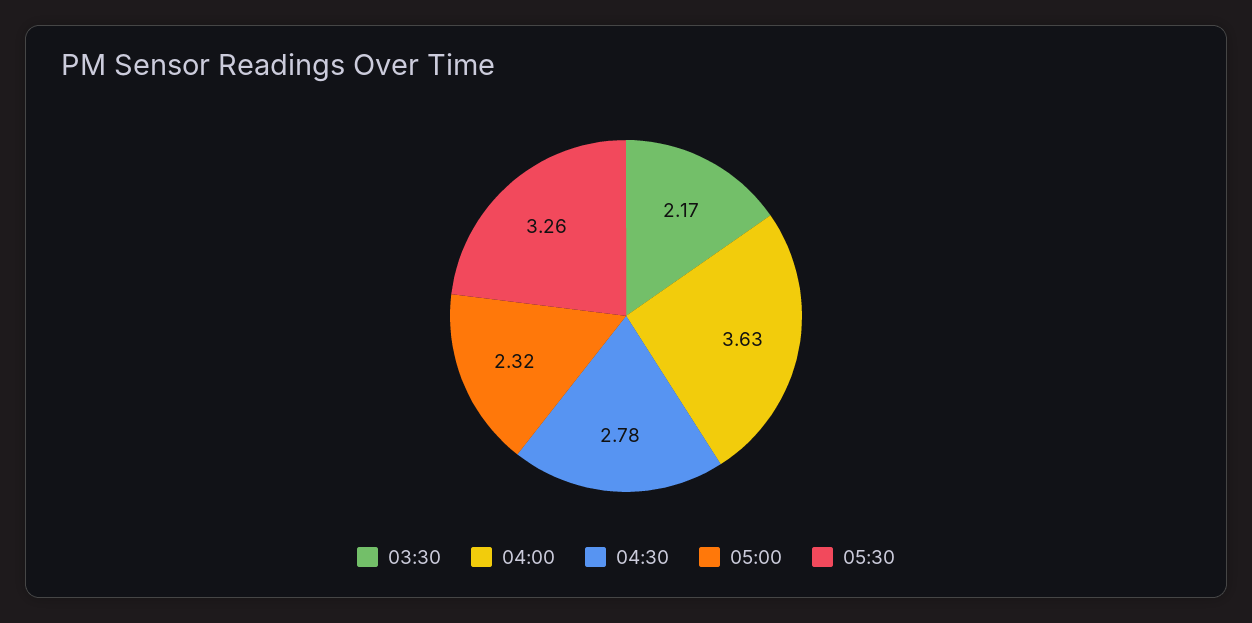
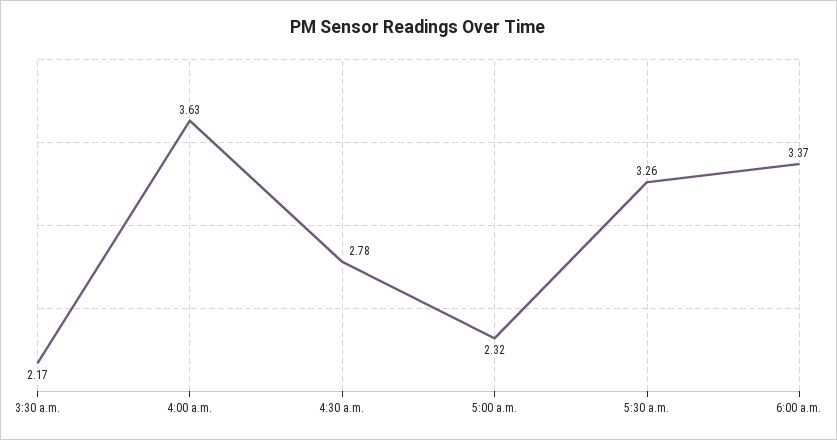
6:00 a.m.: none -> 3.37

